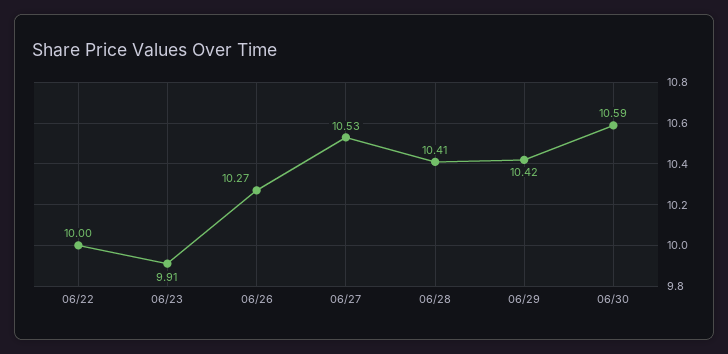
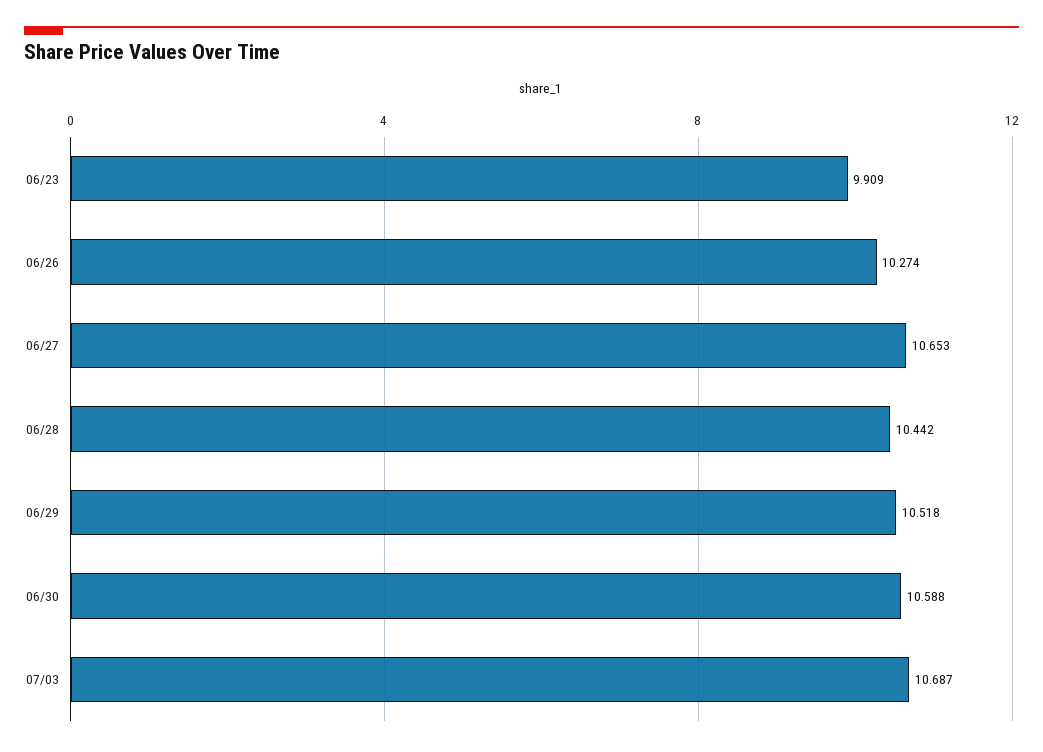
06/22: 10 -> none
06/27: 10.53 -> 10.653
06/28: 10.41 -> 10.442
06/29: 10.42 -> 10.518
07/03: none -> 10.687

